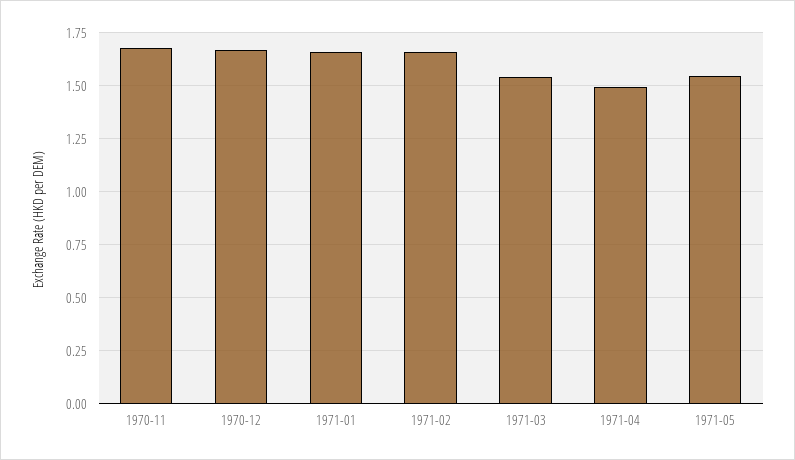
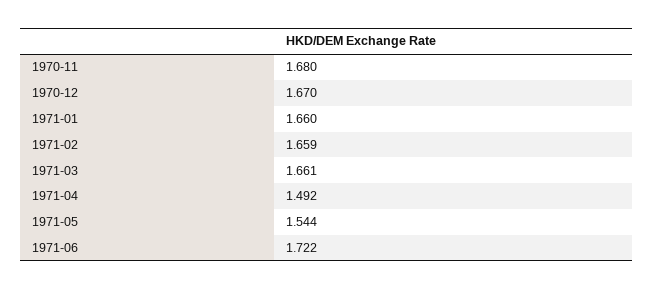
1971-03: 1.55 -> 1.661
1971-06: none -> 1.722

